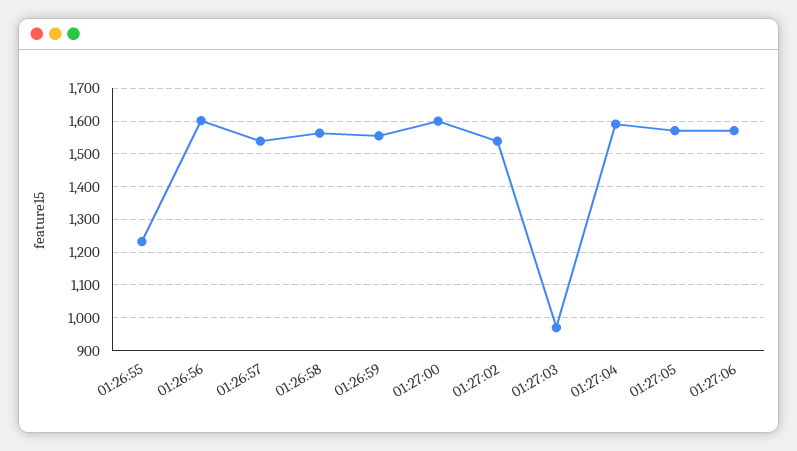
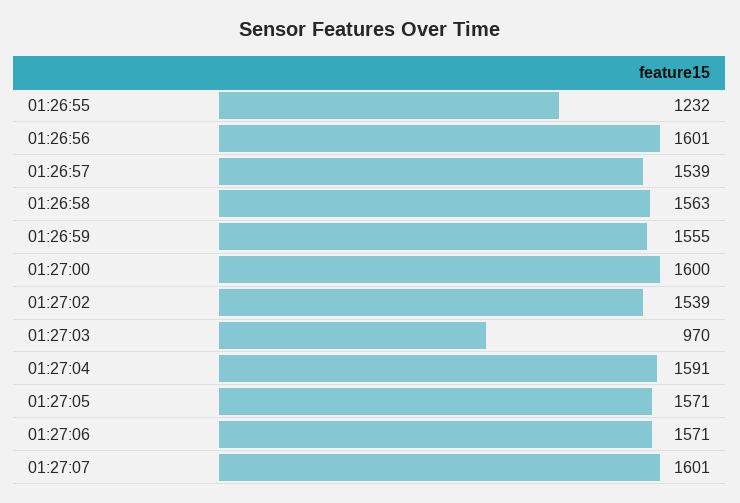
01:27:07: none -> 1601

